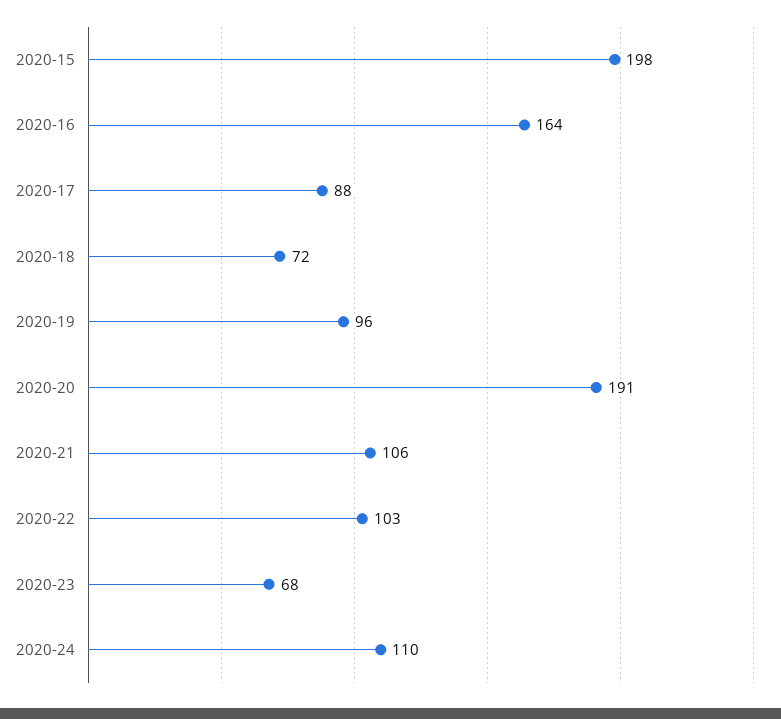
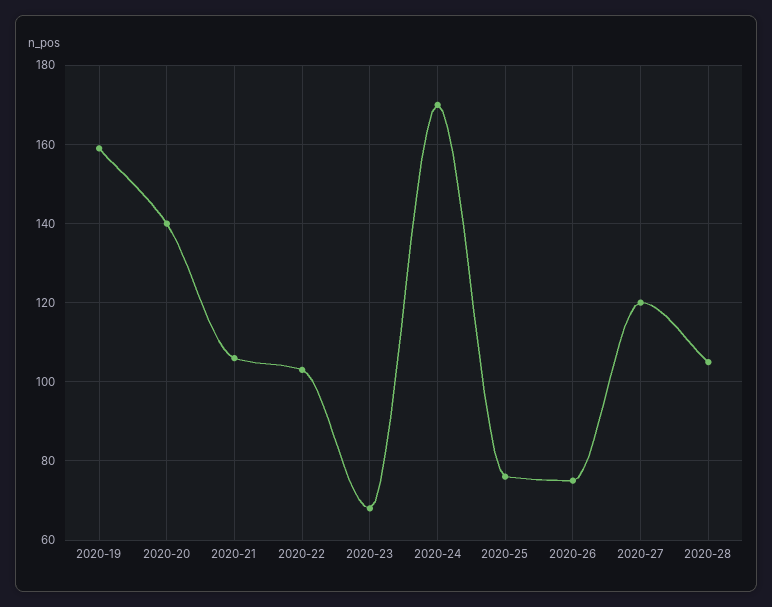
2020-15: 198 -> none
2020-16: 164 -> none
2020-17: 88 -> none
2020-18: 72 -> none
2020-19: 96 -> 160
2020-20: 191 -> 140
2020-24: 110 -> 170
2020-25: none -> 75
2020-26: none -> 75
2020-27: none -> 120
2020-28: none -> 105

